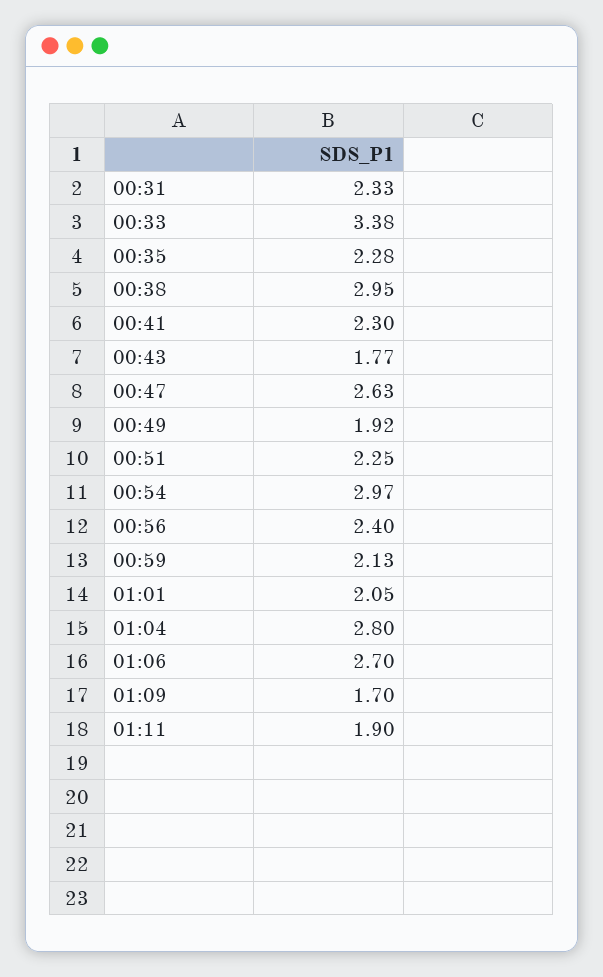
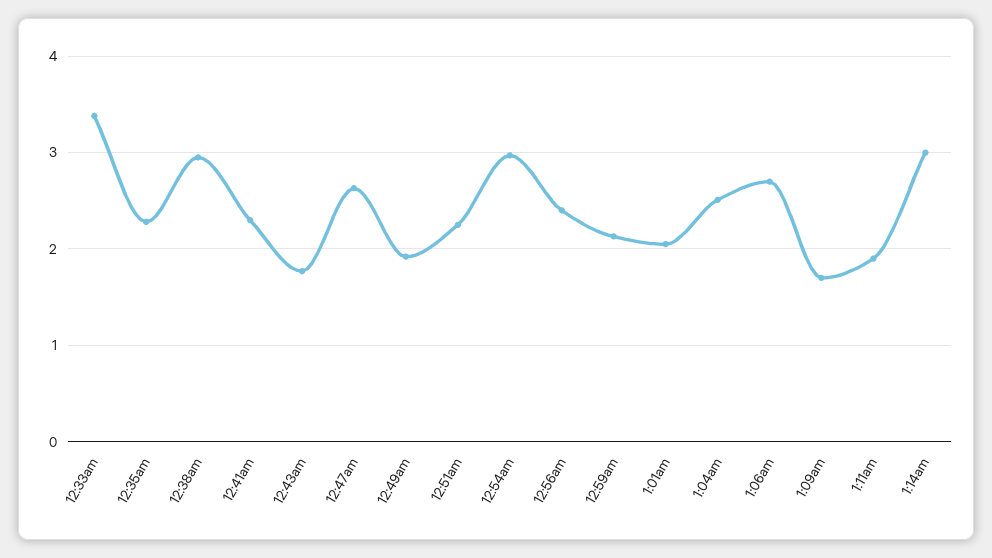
00:31: 2.33 -> none
01:04: 2.8 -> 2.5
1:14am: none -> 3

